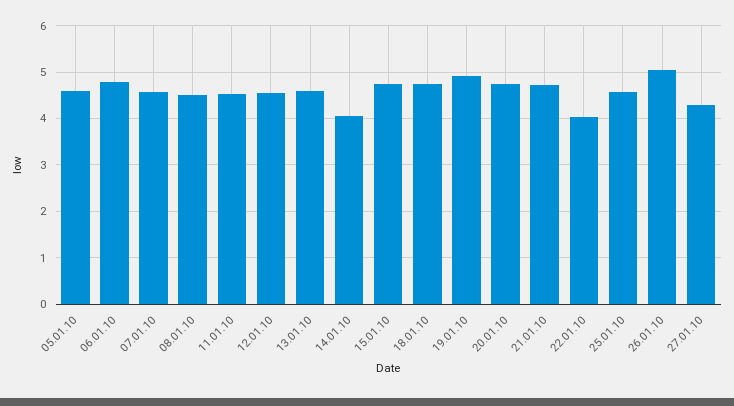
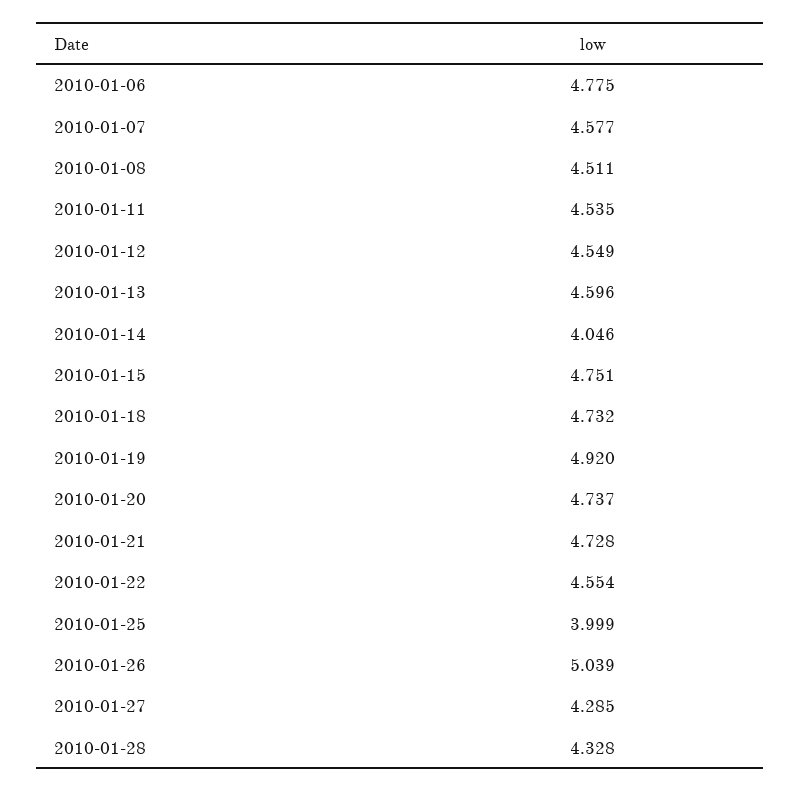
05.01.10: 4.6 -> none
22.01.10: 4 -> 4.554
25.01.10: 4.6 -> 3.999
2010-01-28: none -> 4.328

